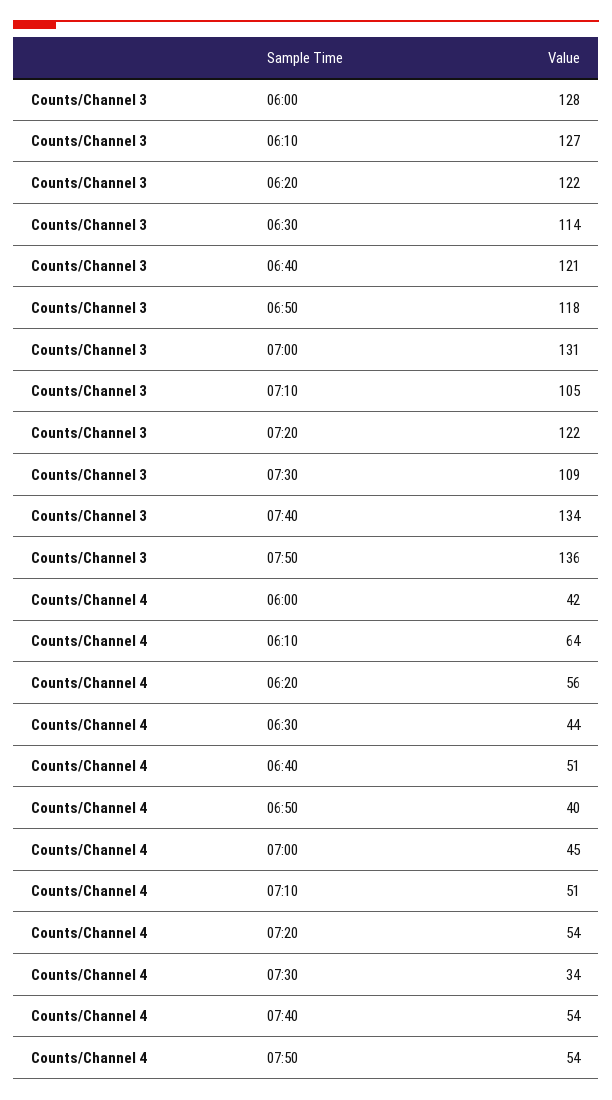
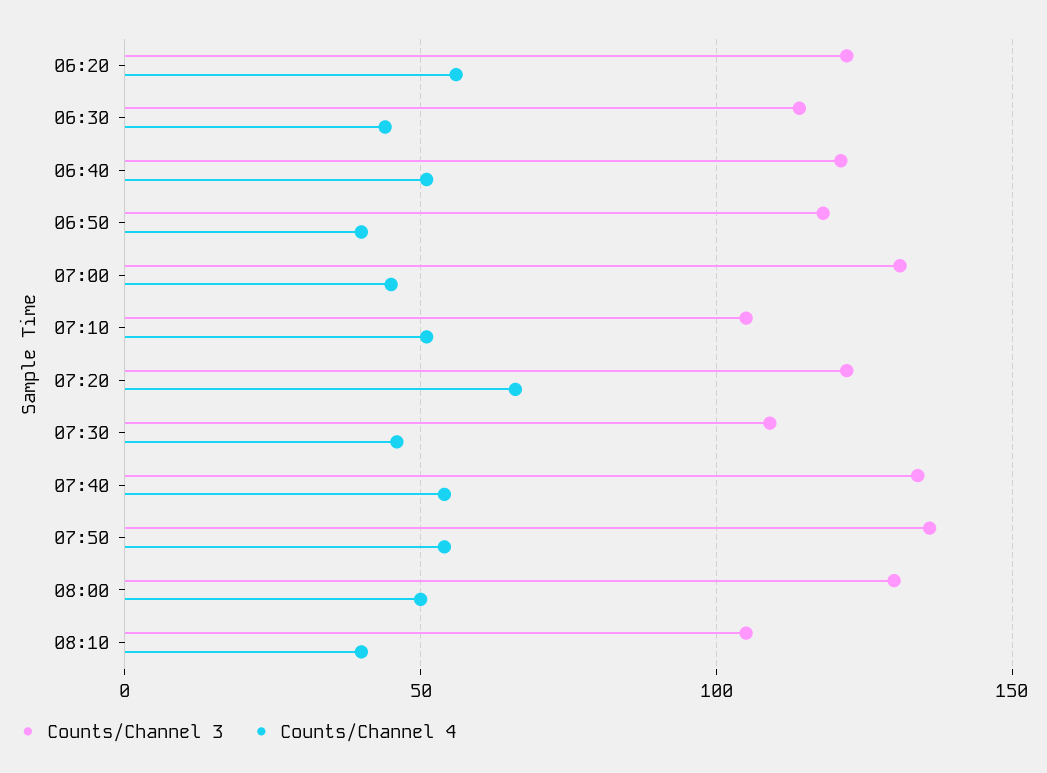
Counts/Channel 3, 06:00: 128 -> none
Counts/Channel 3, 06:10: 127 -> none
Counts/Channel 4, 06:00: 42 -> none
Counts/Channel 4, 06:10: 64 -> none
Counts/Channel 4, 07:20: 54 -> 65
Counts/Channel 4, 07:30: 34 -> 45
Counts/Channel 3, 08:00: none -> 130
Counts/Channel 4, 08:00: none -> 50
Counts/Channel 3, 08:10: none -> 105
Counts/Channel 4, 08:10: none -> 40

